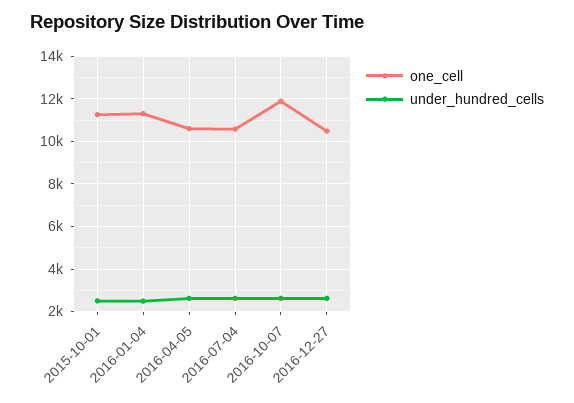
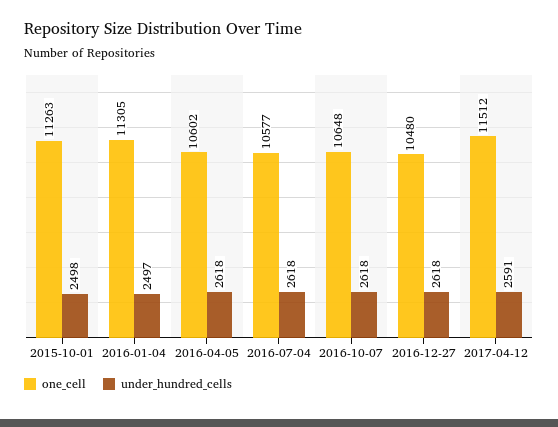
one_cell, 2016-10-07: 12000 -> 10648
one_cell, 2017-04-12: none -> 11512
under_hundred_cells, 2017-04-12: none -> 2591

